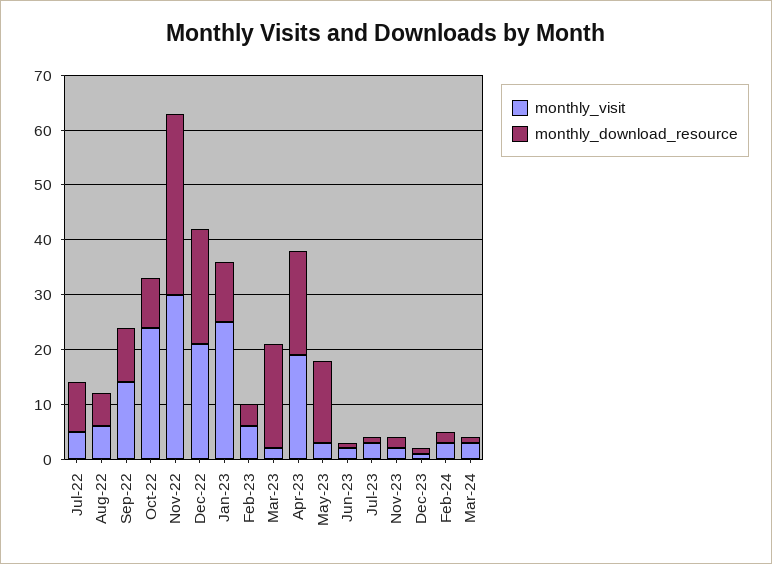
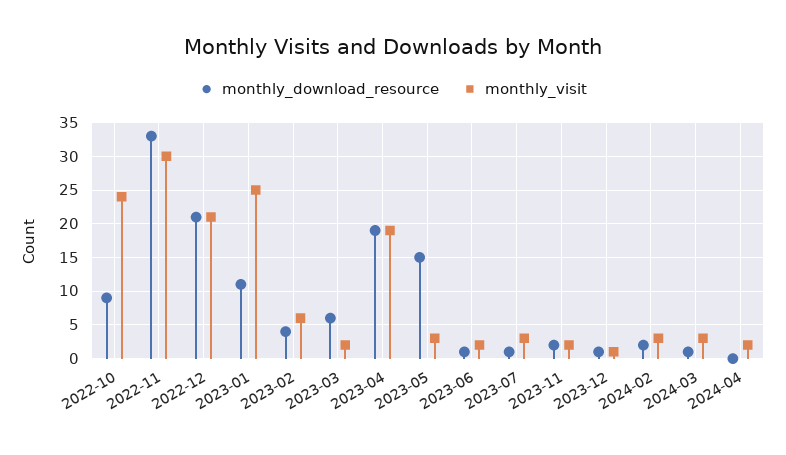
monthly_visit, Jul-22: 5 -> none
monthly_download_resource, Jul-22: 10 -> none
monthly_visit, Aug-22: 5 -> none
monthly_download_resource, Aug-22: 5 -> none
monthly_visit, Sep-22: 15 -> none
monthly_download_resource, Sep-22: 10 -> none
monthly_download_resource, Mar-23: 20 -> 6
monthly_download_resource, 2024-04: none -> 0
monthly_visit, 2024-04: none -> 2

